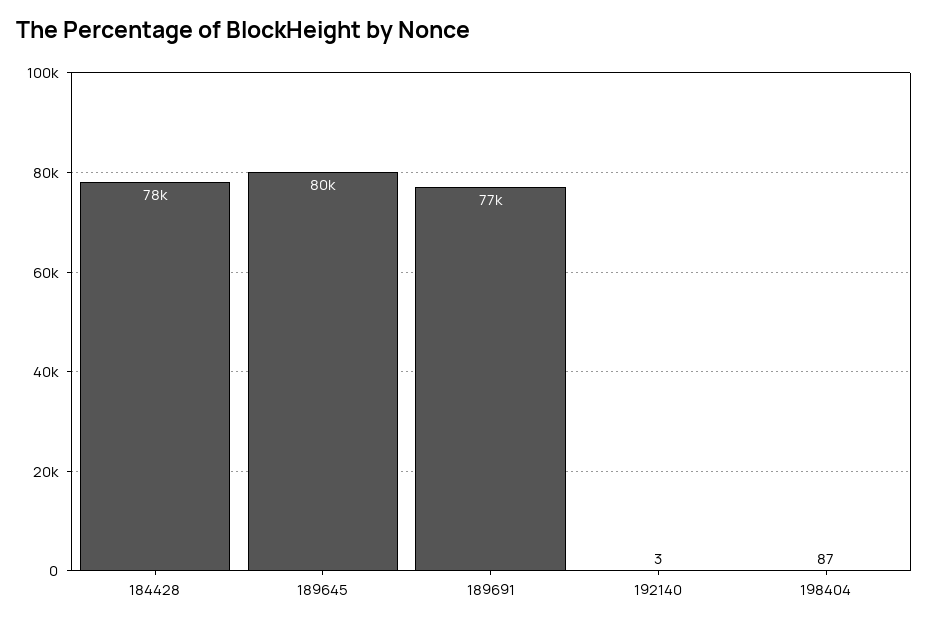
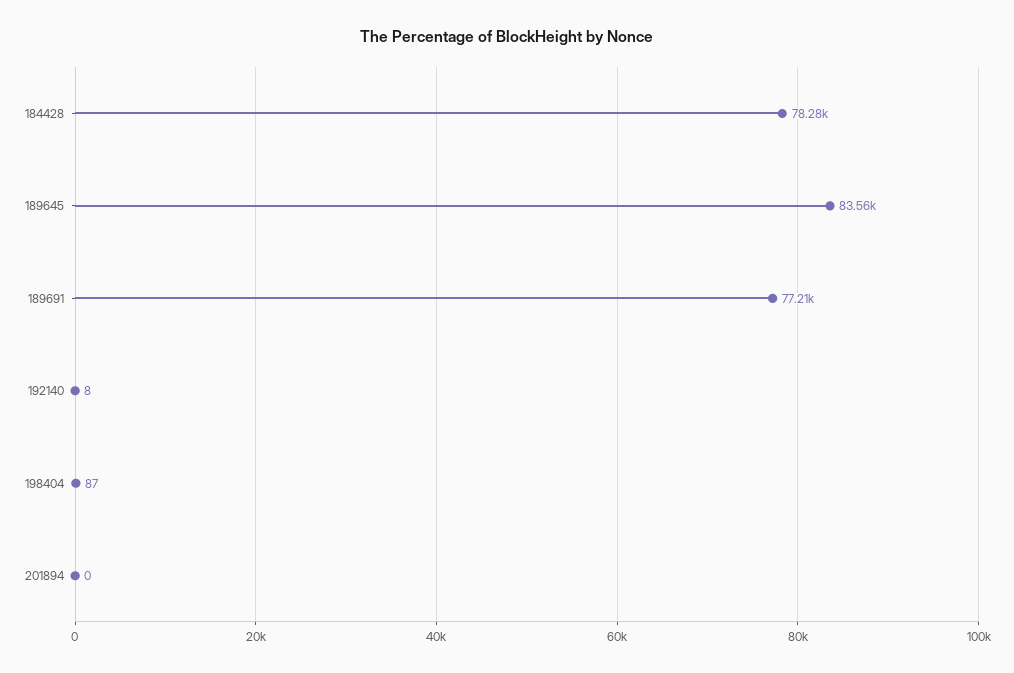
189645: 80000 -> 83560
192140: 3 -> 8
201894: none -> 0

